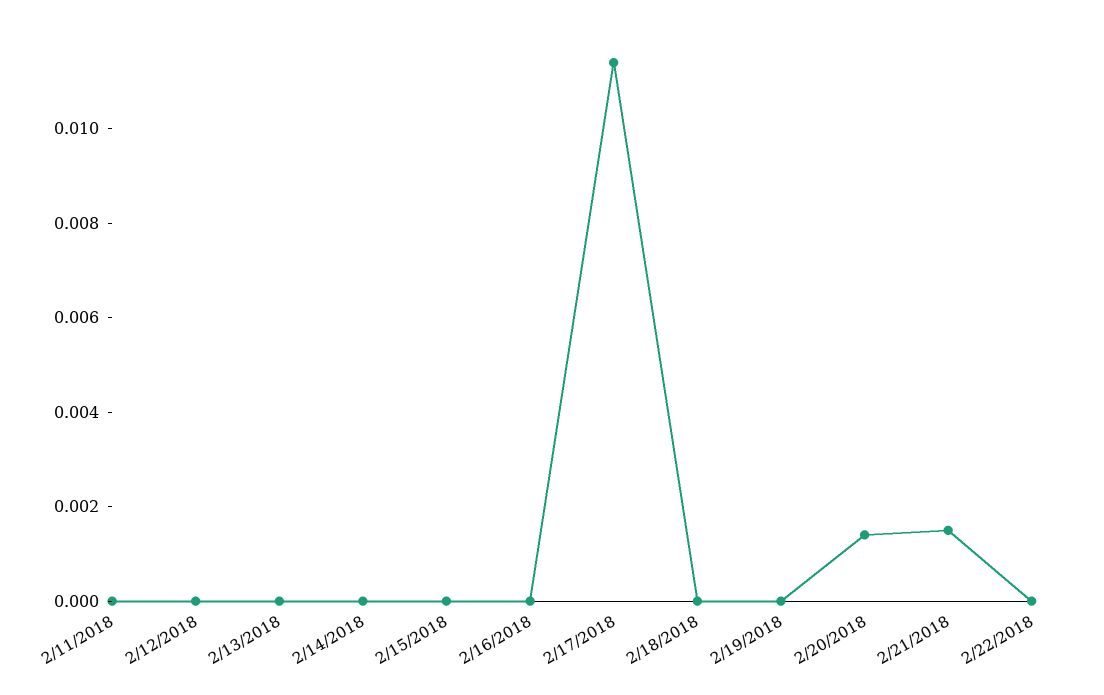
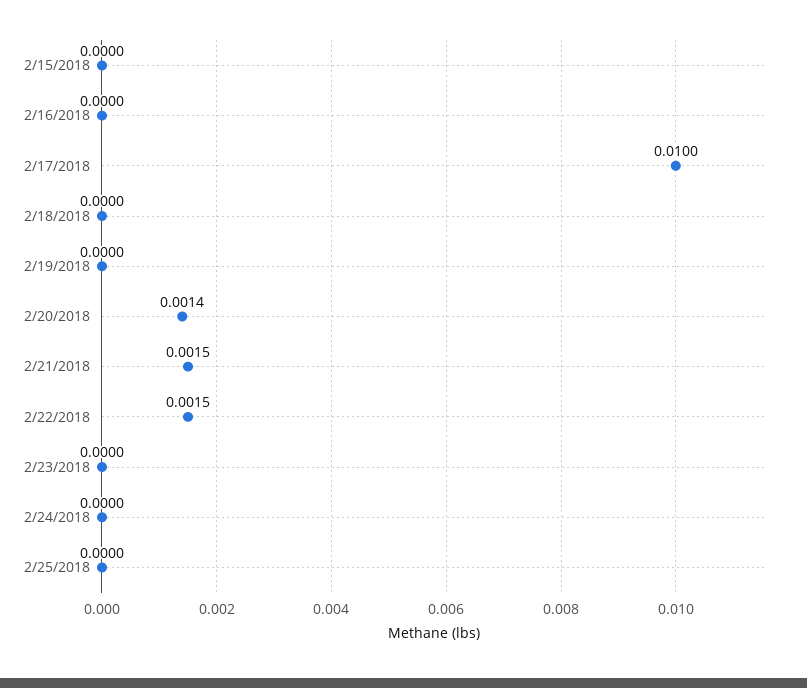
2/11/2018: 0 -> none
2/12/2018: 0 -> none
2/13/2018: 0 -> none
2/14/2018: 0 -> none
2/17/2018: 0.0115 -> 0.01
2/22/2018: 0 -> 0.0015
2/23/2018: none -> 0
2/24/2018: none -> 0
2/25/2018: none -> 0

